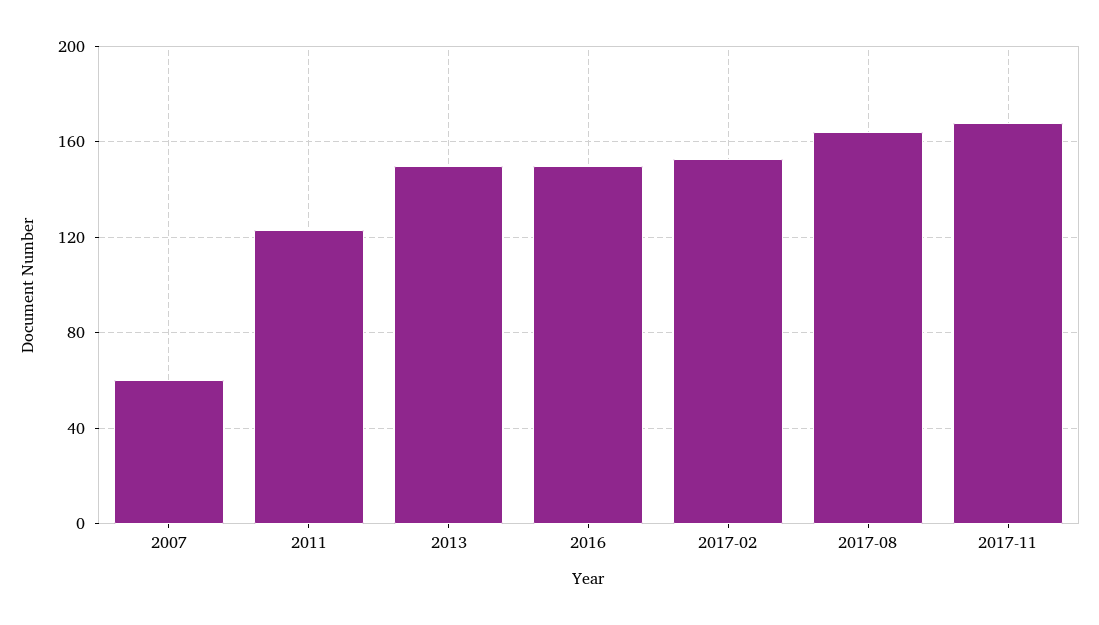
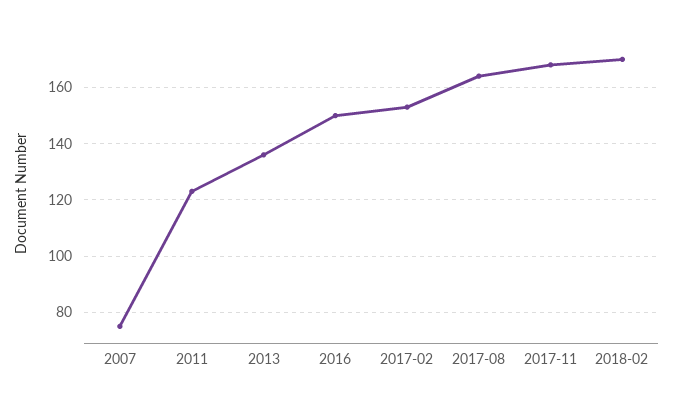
2007: 60 -> 75
2013: 150 -> 135
2018-02: none -> 170

